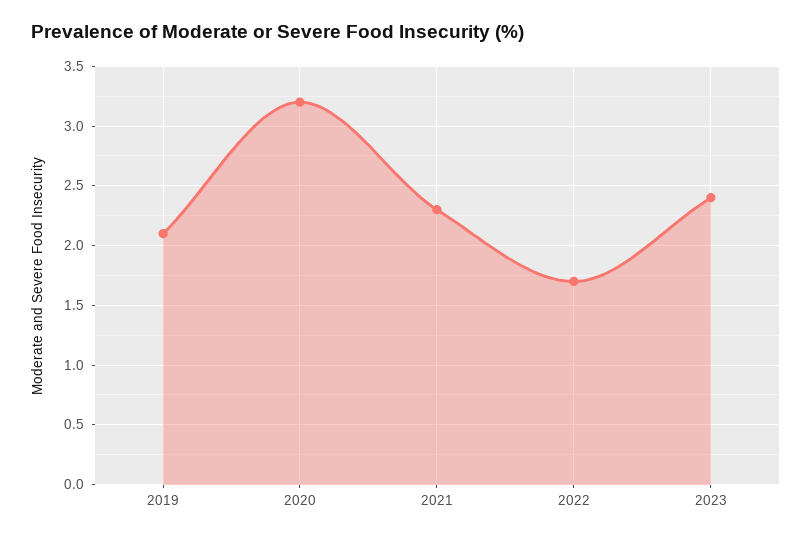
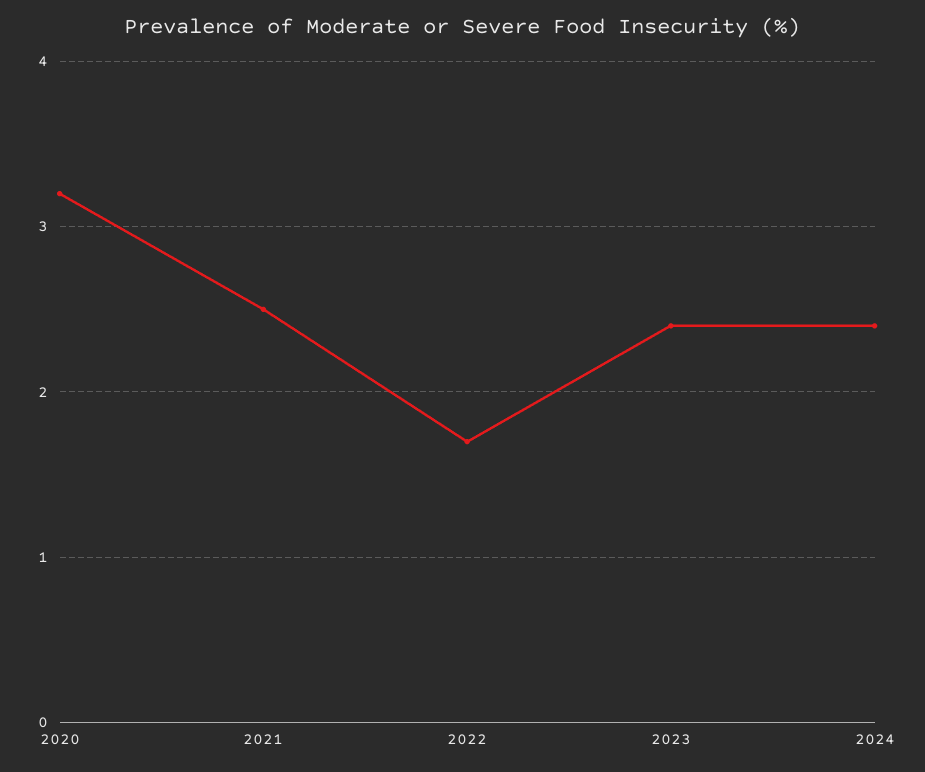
2019: 2.1 -> none
2021: 2.3 -> 2.5
2024: none -> 2.4

